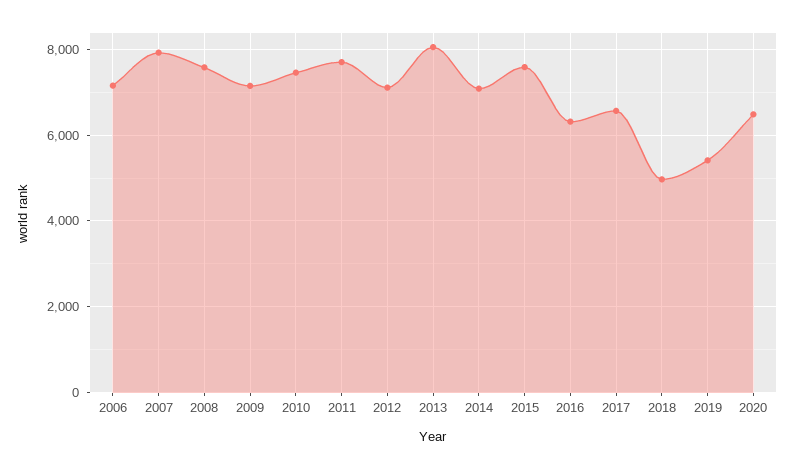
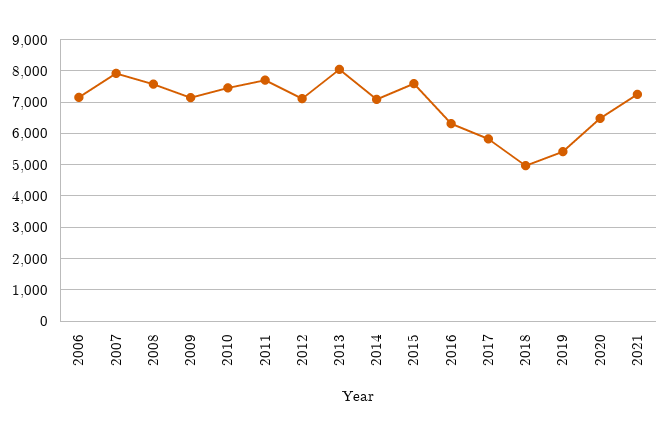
2017: 6600 -> 5800
2021: none -> 7200

